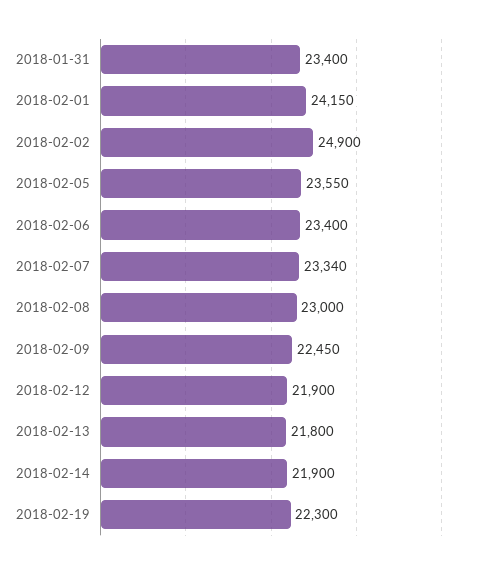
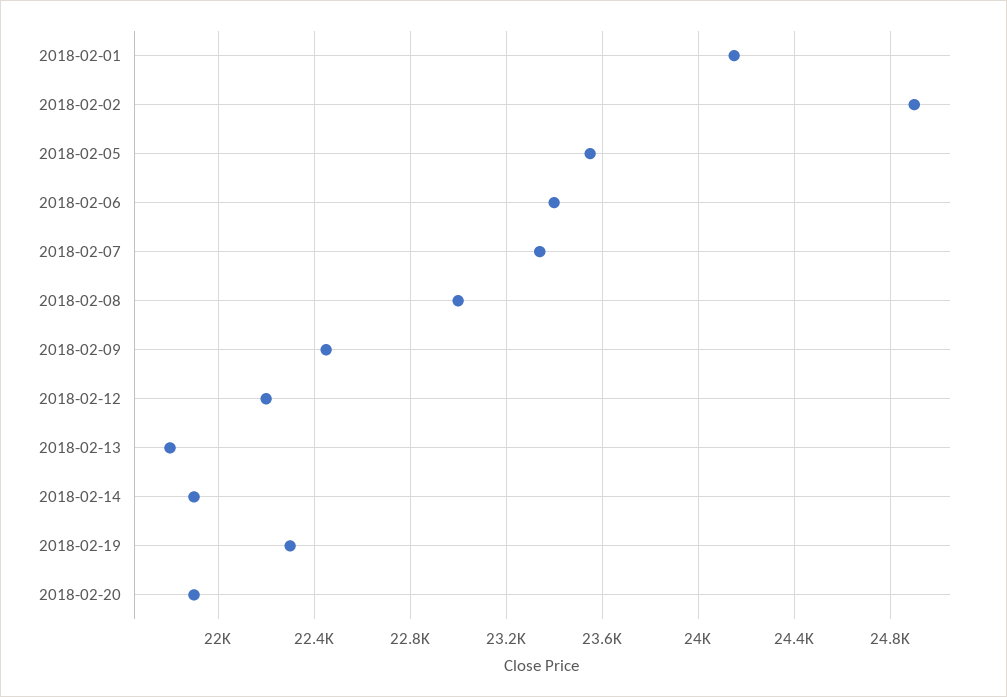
2018-01-31: 23400 -> none
2018-02-12: 21900 -> 22200
2018-02-20: none -> 21900

